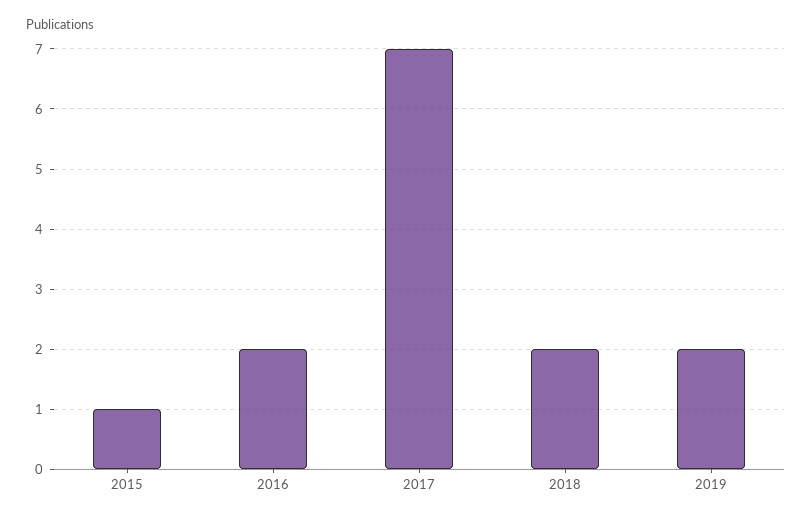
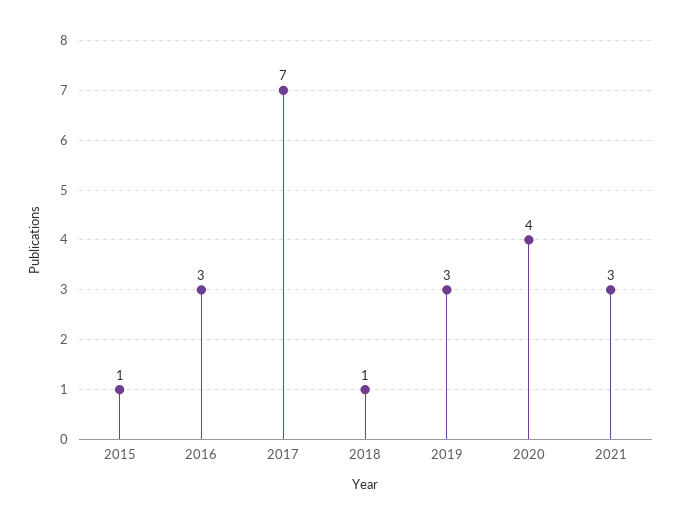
2016: 2 -> 3
2018: 2 -> 1
2019: 2 -> 3
2020: none -> 4
2021: none -> 3

